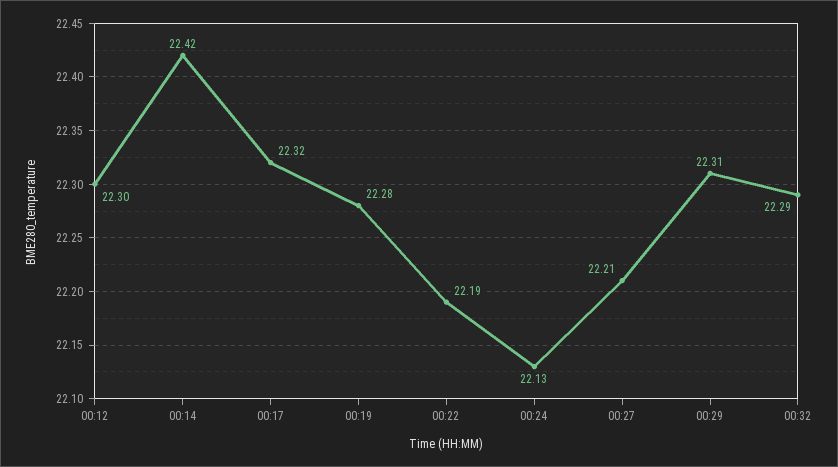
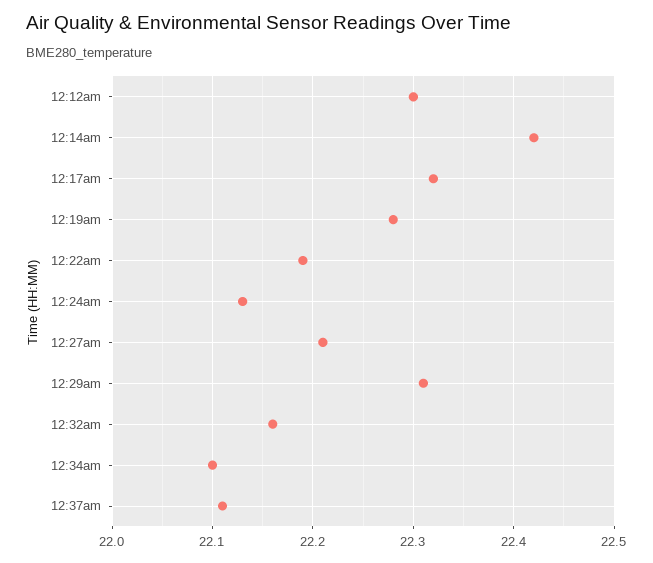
00:32: 22.29 -> 22.16
12:34am: none -> 22.1
12:37am: none -> 22.11

